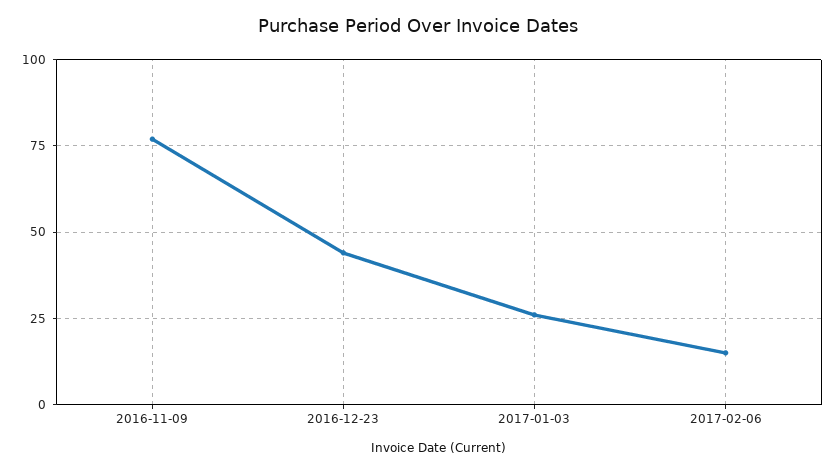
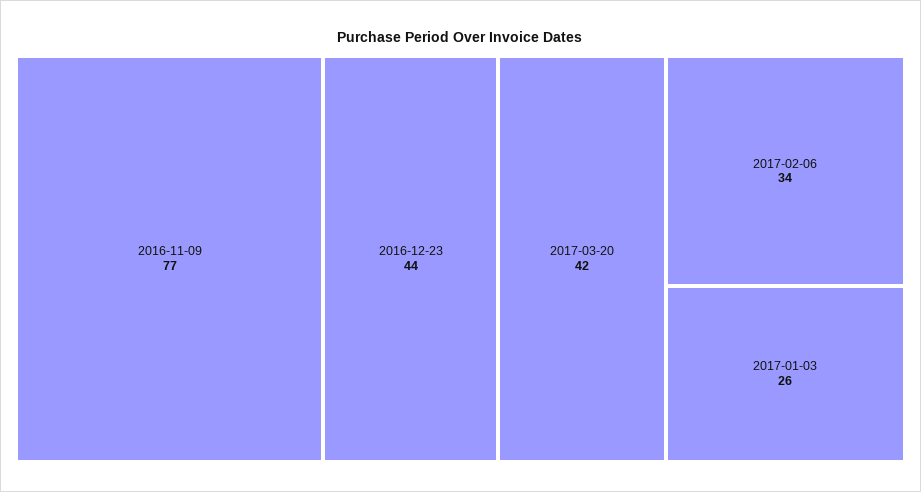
2017-02-06: 15 -> 34
2017-03-20: none -> 42

